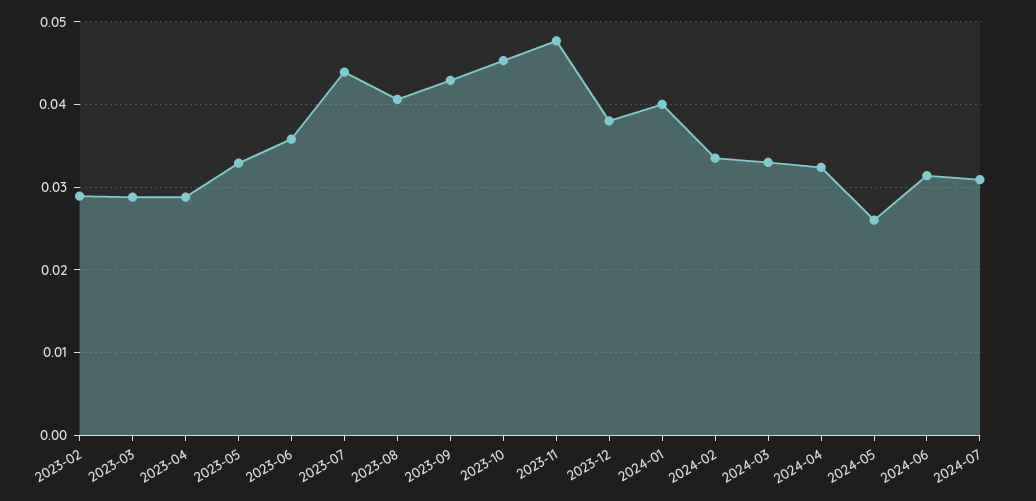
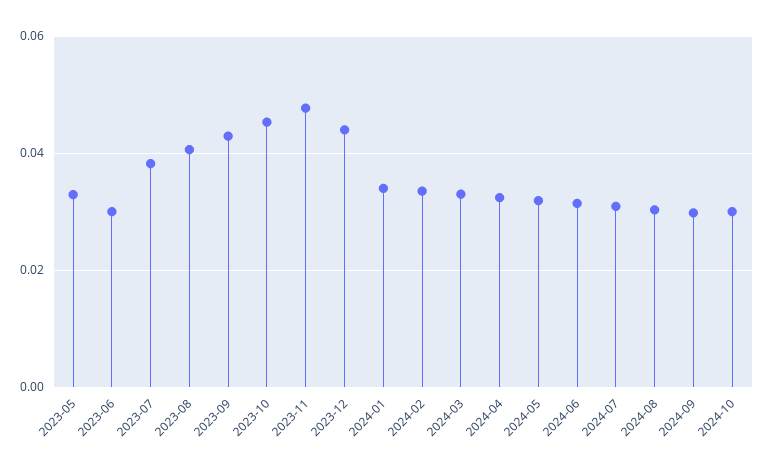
2023-02: 0.029 -> none
2023-03: 0.029 -> none
2023-04: 0.029 -> none
2023-06: 0.036 -> 0.03
2023-07: 0.044 -> 0.038
2023-12: 0.038 -> 0.044
2024-01: 0.04 -> 0.034
2024-05: 0.026 -> 0.032
2024-08: none -> 0.03
2024-09: none -> 0.03
2024-10: none -> 0.03

